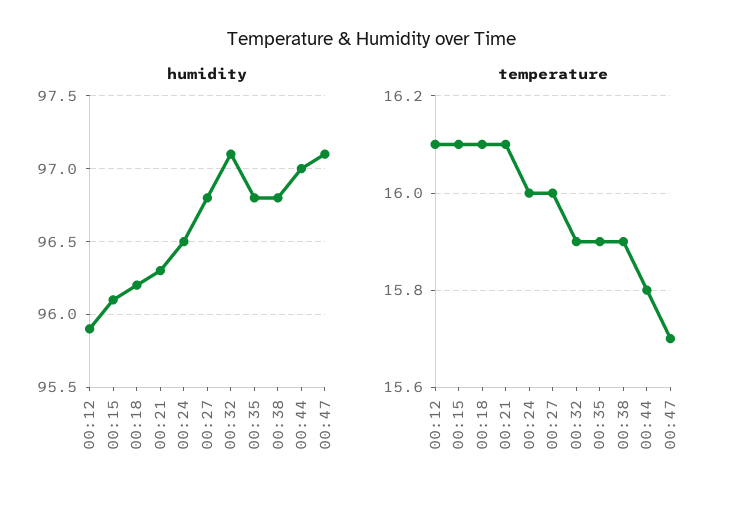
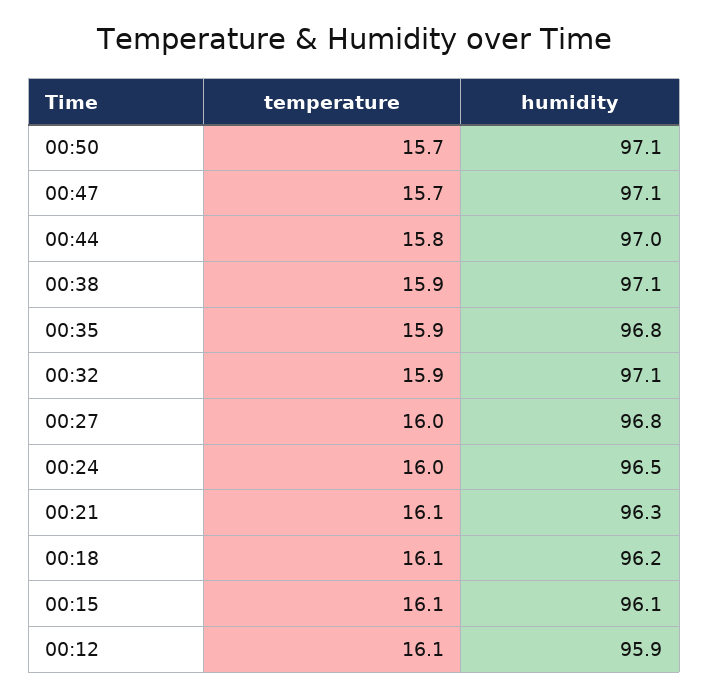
humidity, 00:38: 96.8 -> 97.1
temperature, 00:50: none -> 15.7
humidity, 00:50: none -> 97.1

